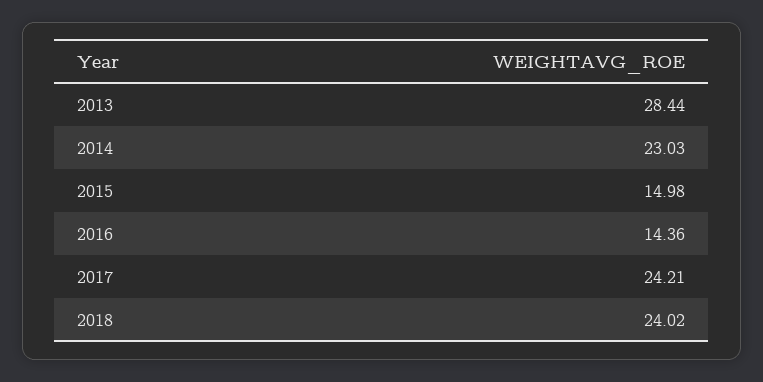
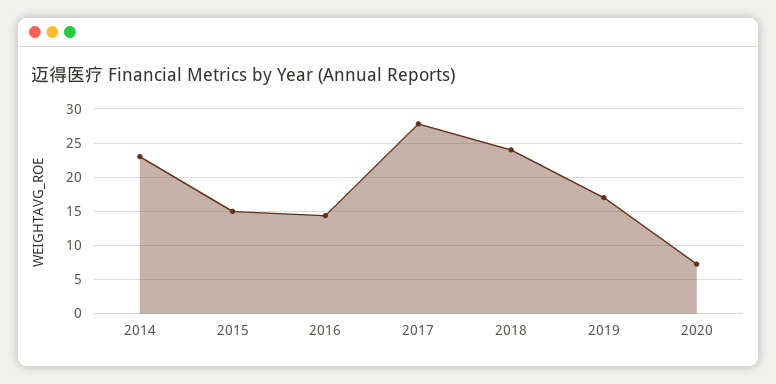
2013: 28.44 -> none
2017: 24.21 -> 28
2019: none -> 17
2020: none -> 7

